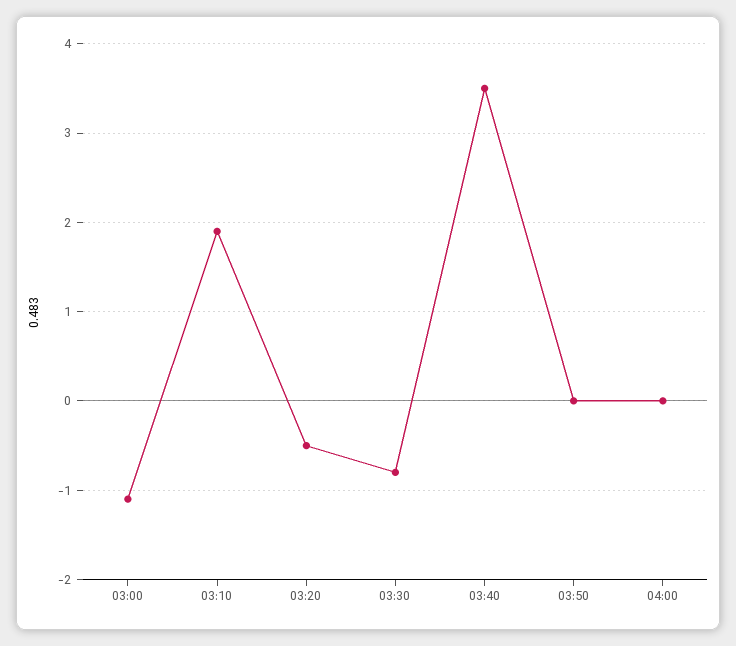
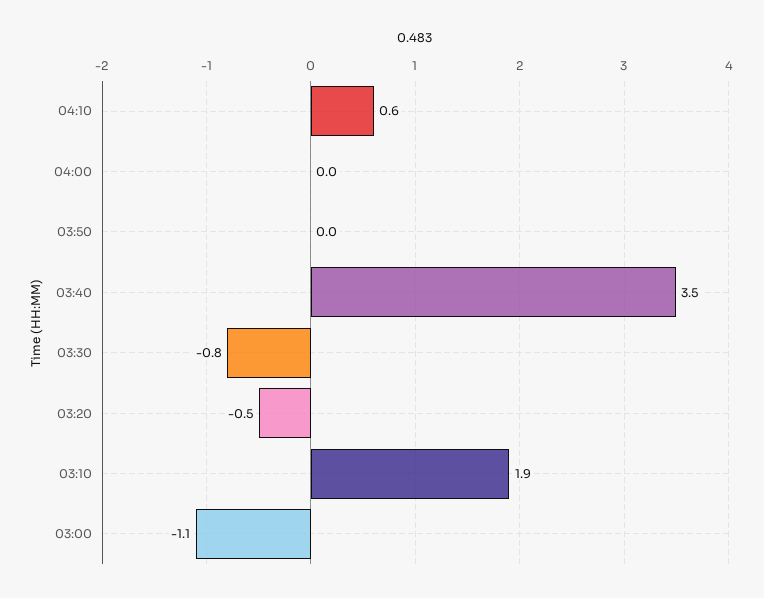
04:10: none -> 0.6

